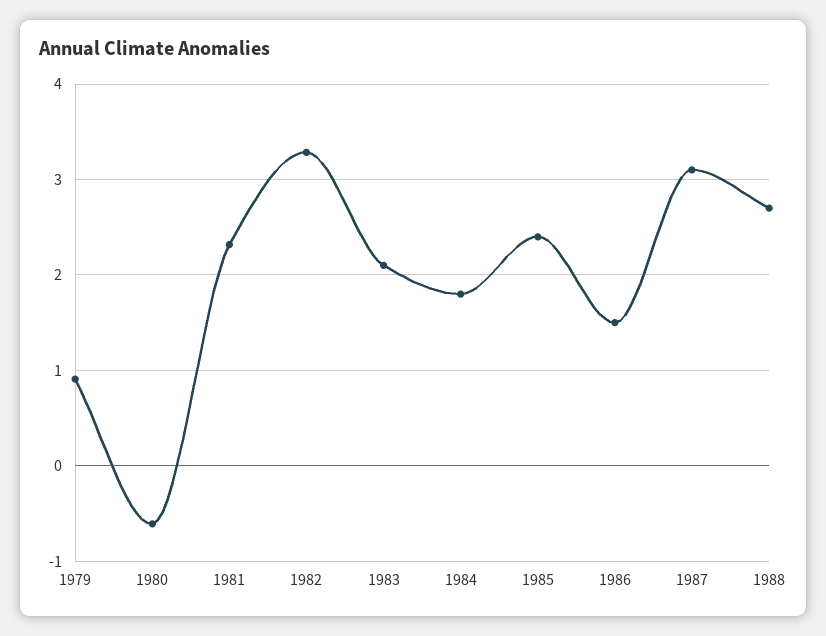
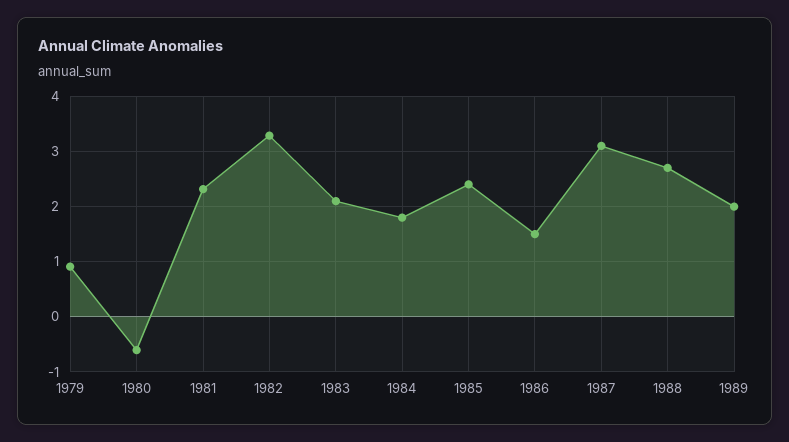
1989: none -> 2

